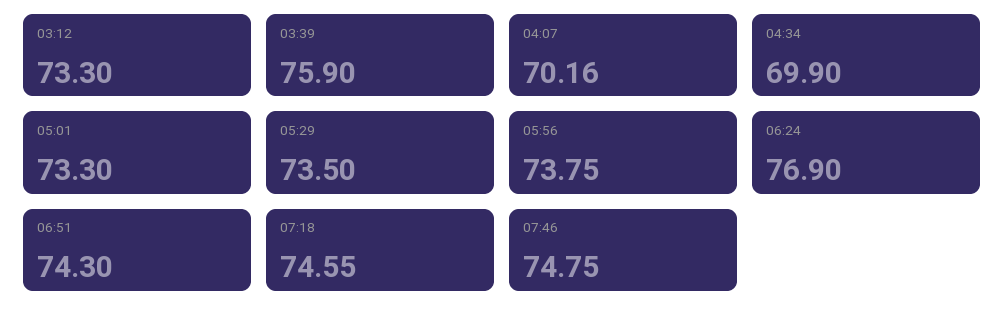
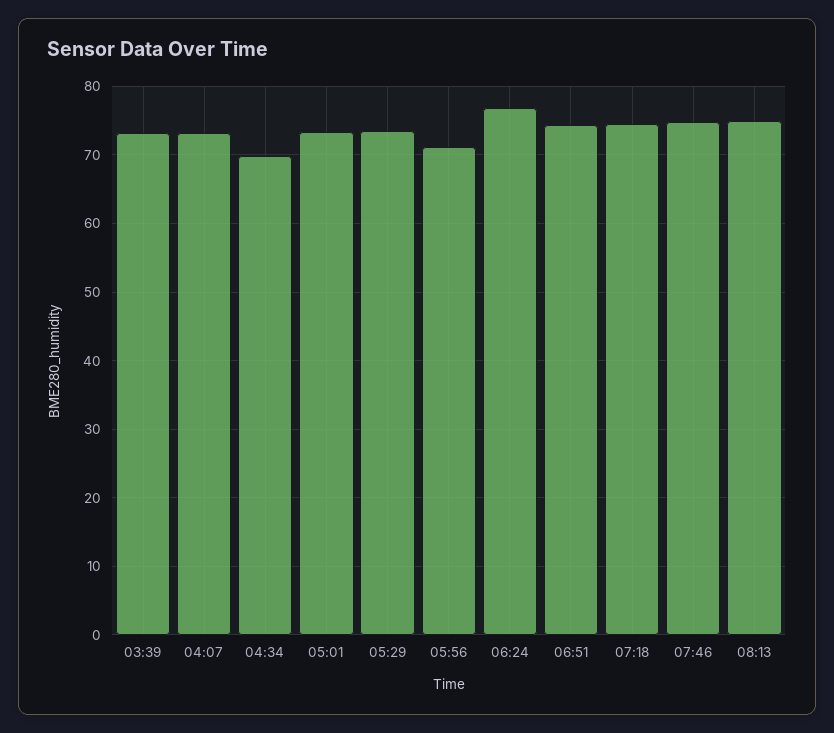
03:12: 73.3 -> none
03:39: 75.9 -> 73
04:07: 70.16 -> 73
05:56: 73.75 -> 71
08:13: none -> 75

